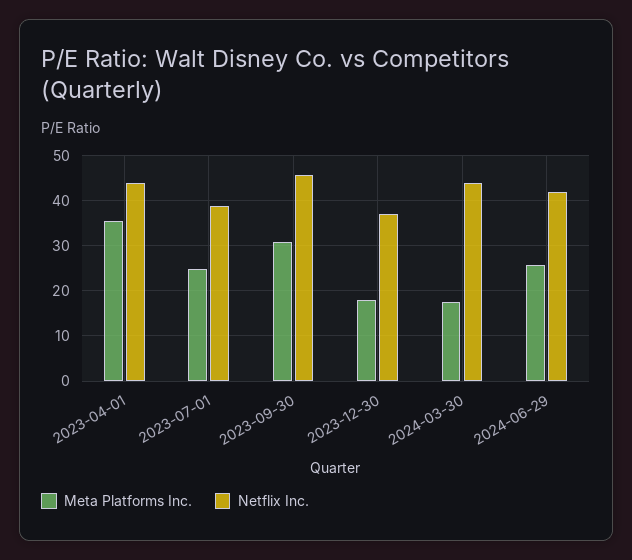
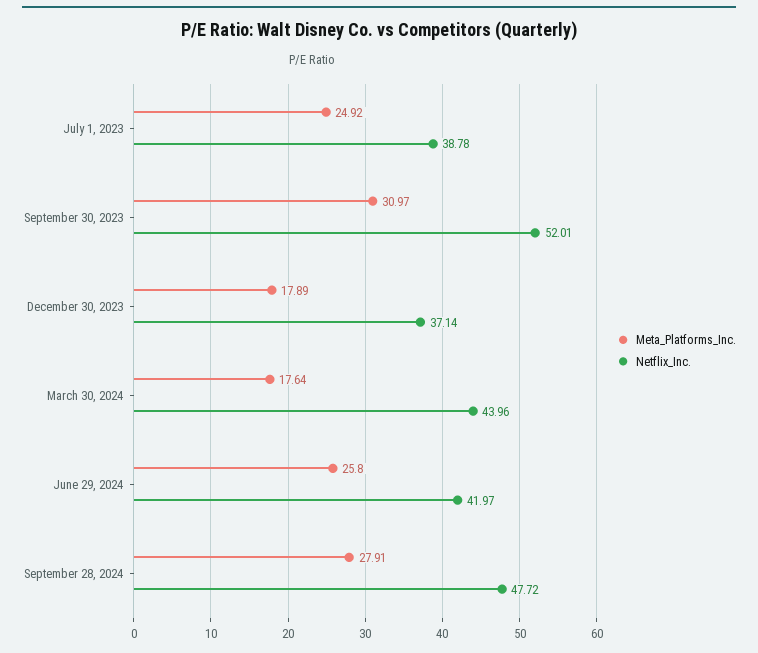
Meta Platforms Inc., 2023-04-01: 36 -> none
Netflix Inc., 2023-04-01: 44 -> none
Netflix Inc., 2023-09-30: 46 -> 52.01
Meta Platforms Inc., September 28, 2024: none -> 27.91
Netflix Inc., September 28, 2024: none -> 47.72

